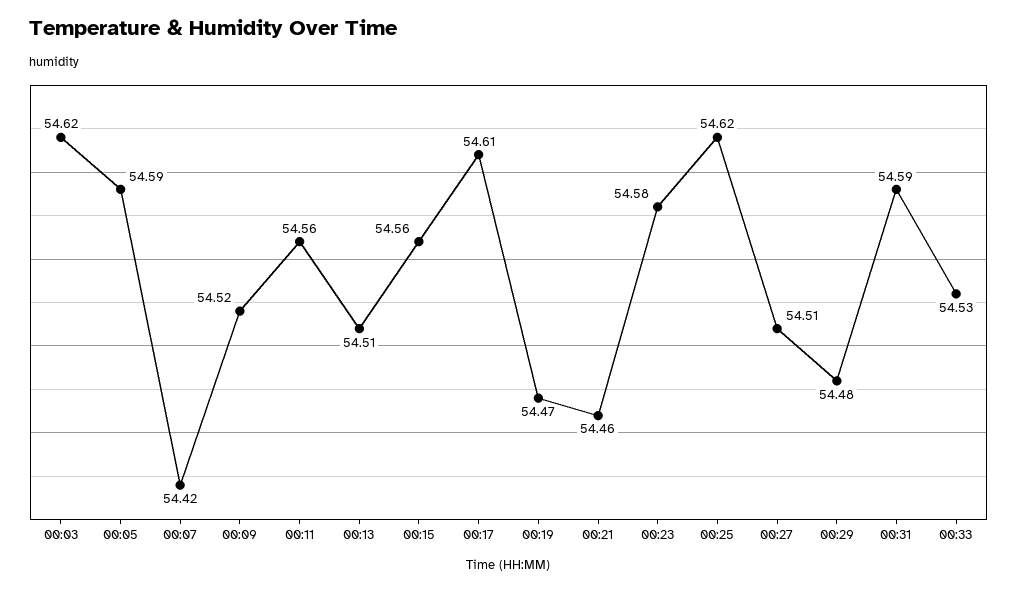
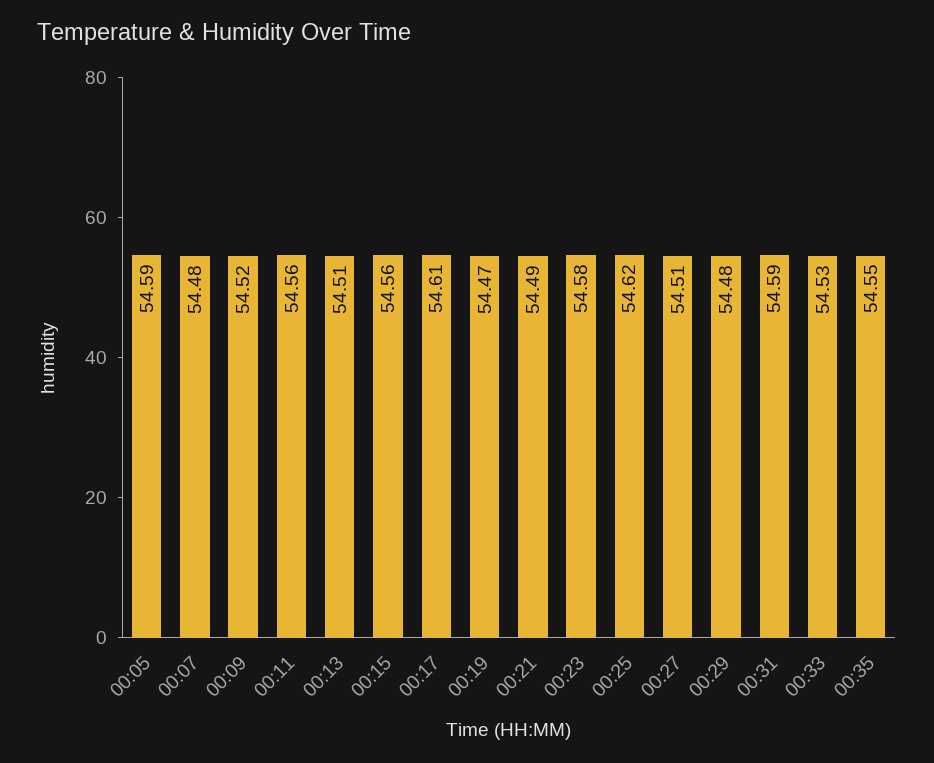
00:03: 54.62 -> none
00:07: 54.42 -> 54.48
00:21: 54.46 -> 54.49
00:35: none -> 54.55

